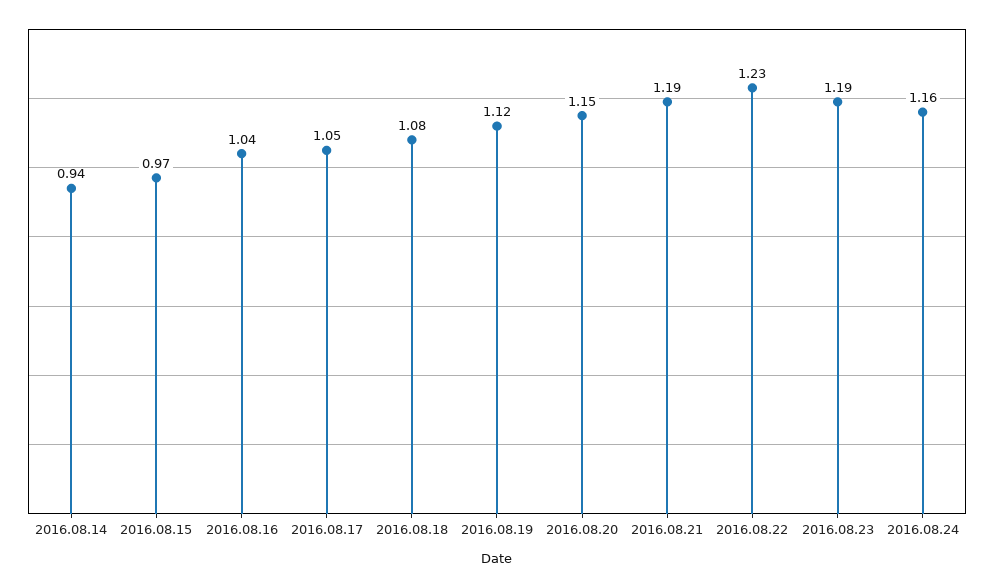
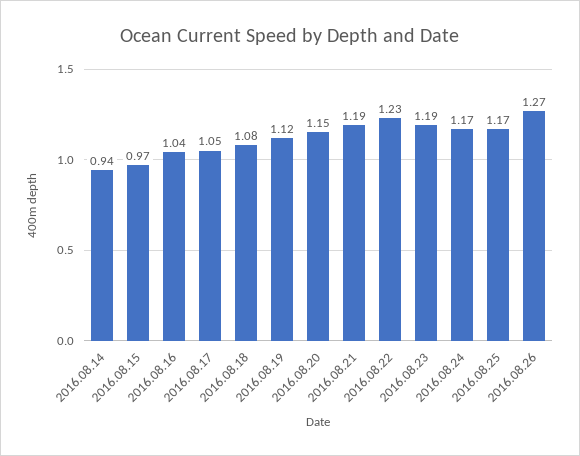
2016.08.24: 1.16 -> 1.17
2016.08.25: none -> 1.17
2016.08.26: none -> 1.27

